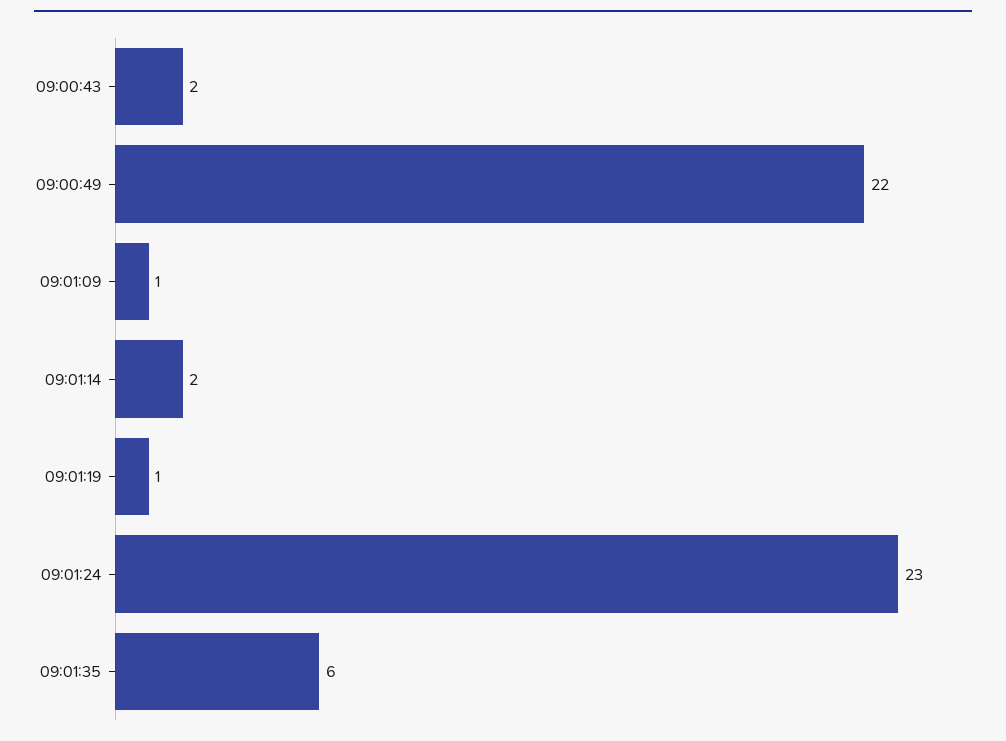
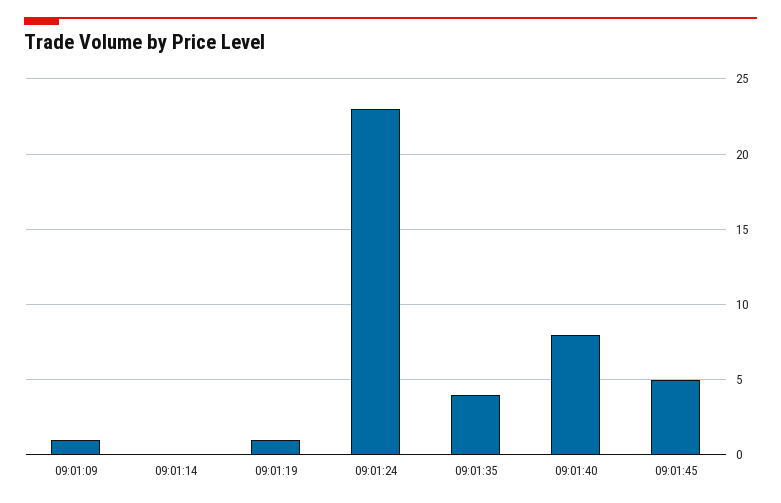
09:00:43: 2 -> none
09:00:49: 22 -> none
09:01:14: 2 -> 0
09:01:35: 6 -> 4
09:01:40: none -> 8
09:01:45: none -> 5

